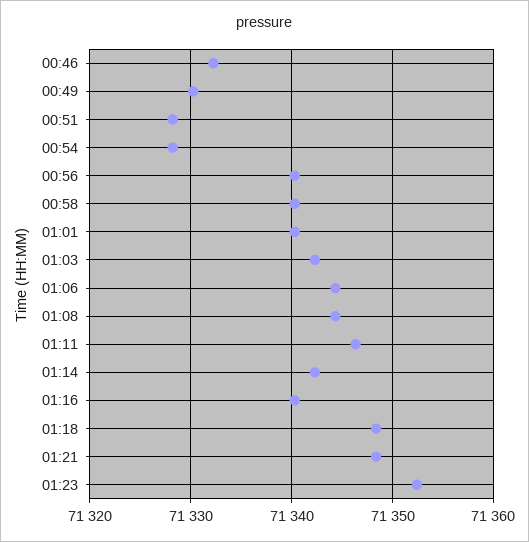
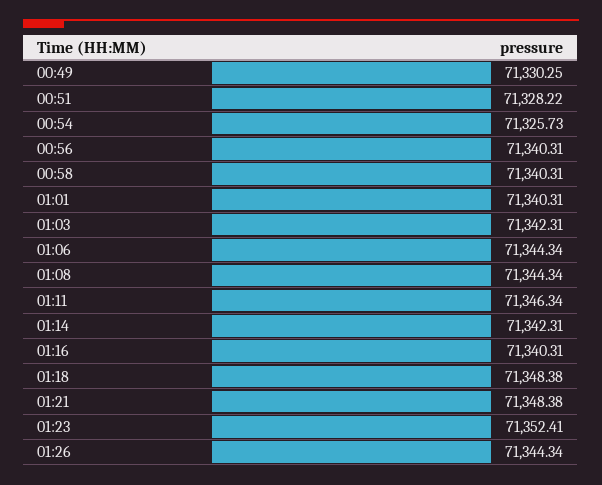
00:46: 71332 -> none
00:54: 71328 -> 71325.73
01:26: none -> 71344.34

